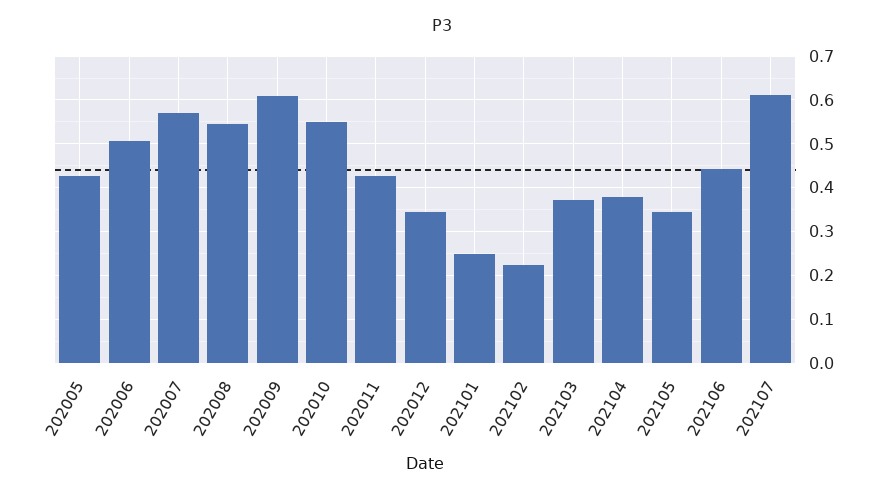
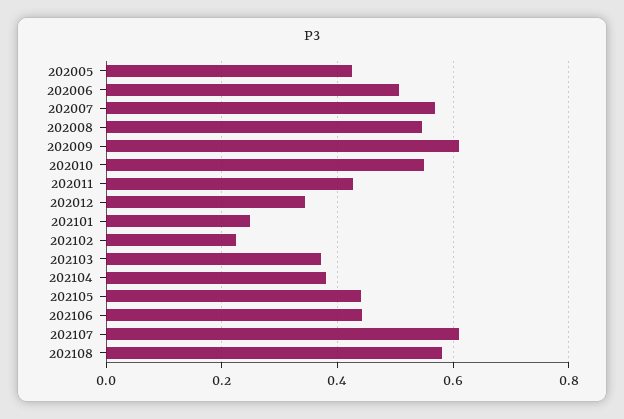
202105: 0.34 -> 0.44
202108: none -> 0.58

